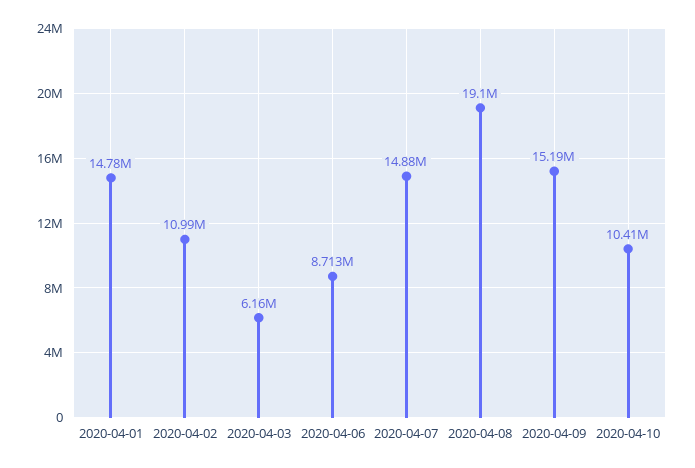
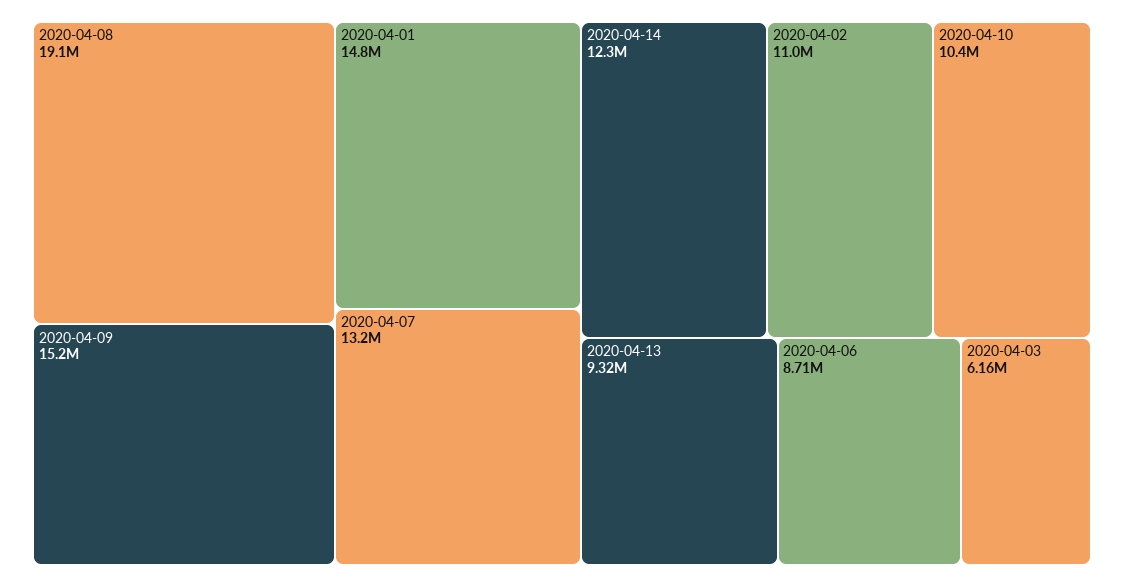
2020-04-07: 14880000 -> 13200000
2020-04-14: none -> 12300000
2020-04-13: none -> 9320000

